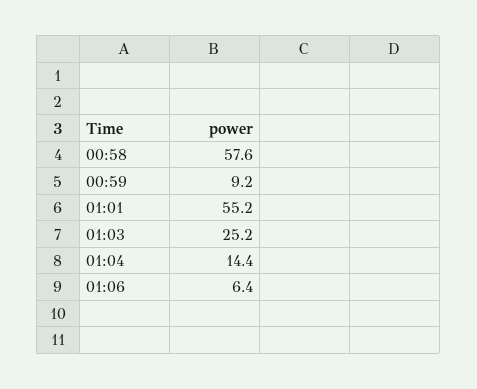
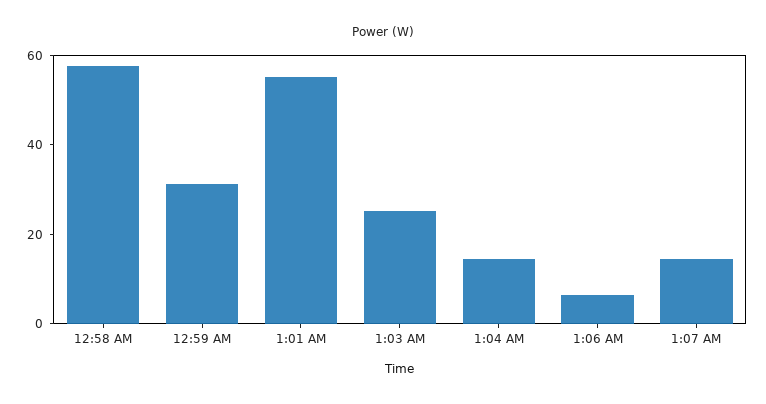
00:59: 9.2 -> 30
1:07 AM: none -> 15

